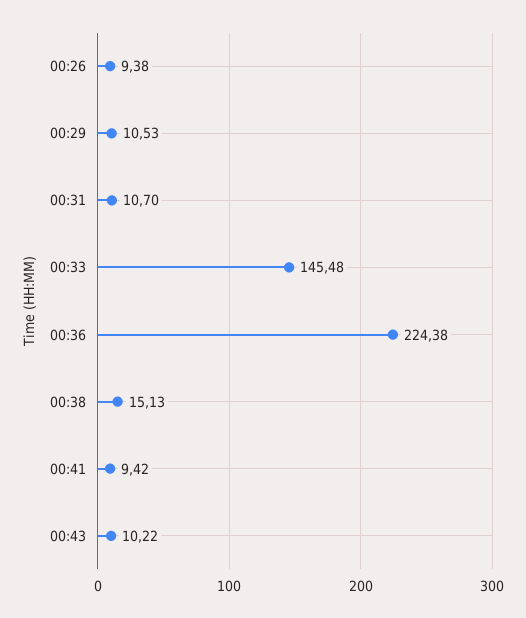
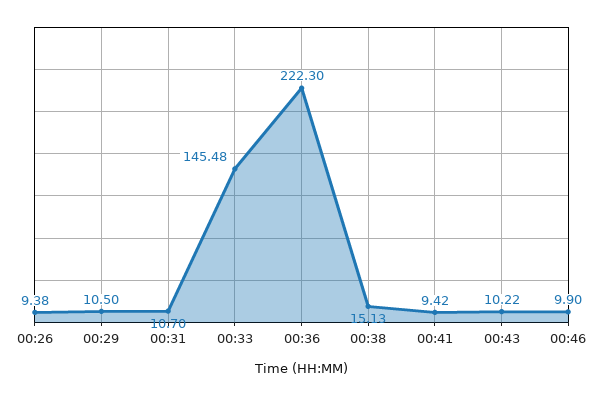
00:29: 10.53 -> 10.5
00:36: 224.38 -> 222.3
00:46: none -> 9.9

